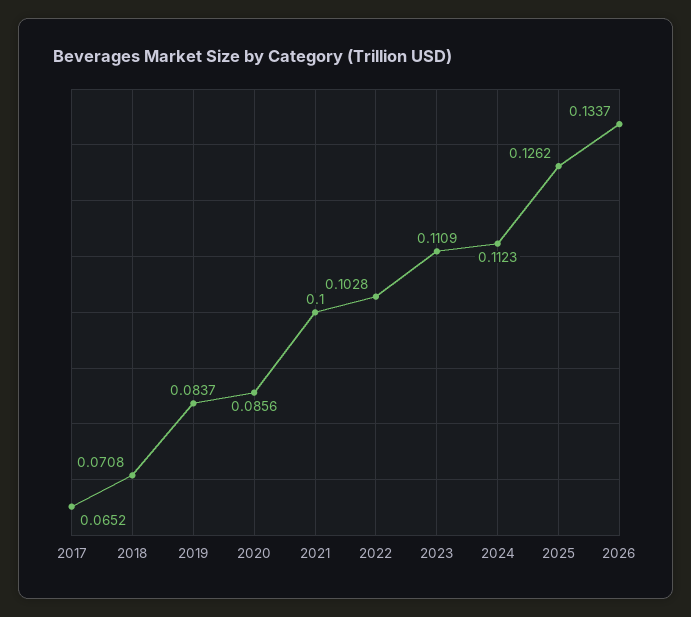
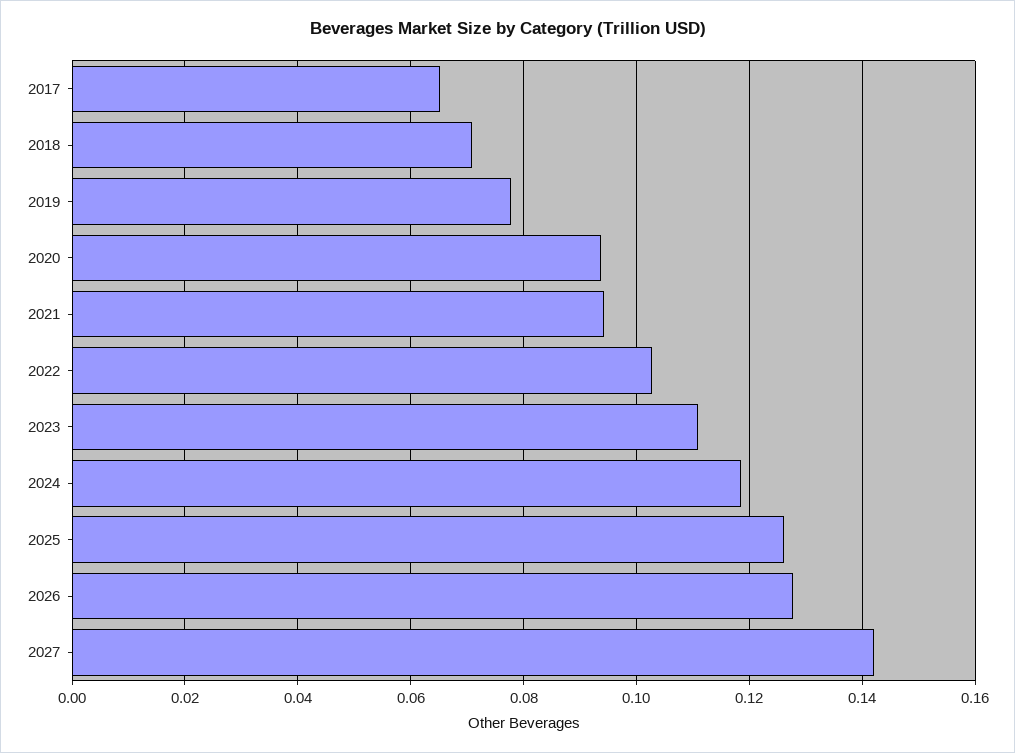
2019: 0.0837 -> 0.078
2020: 0.0856 -> 0.094
2021: 0.1 -> 0.094
2024: 0.1123 -> 0.118
2026: 0.1337 -> 0.128
2027: none -> 0.142

